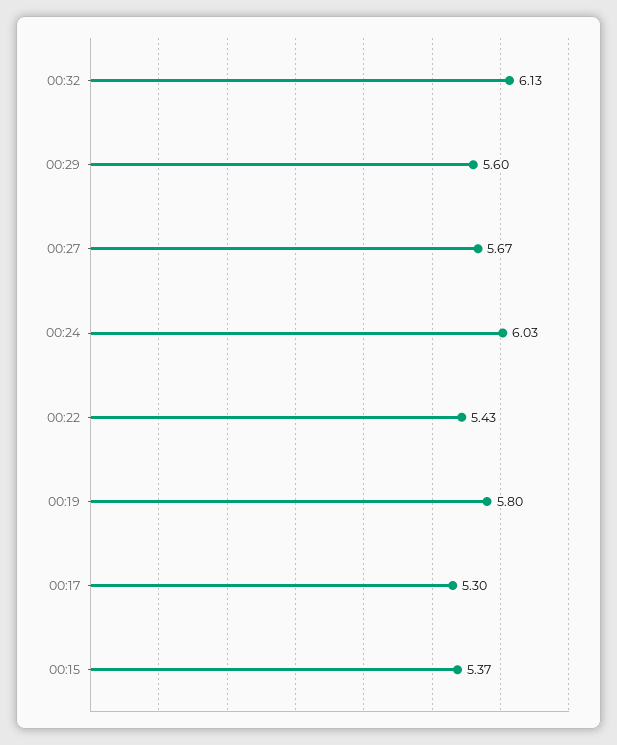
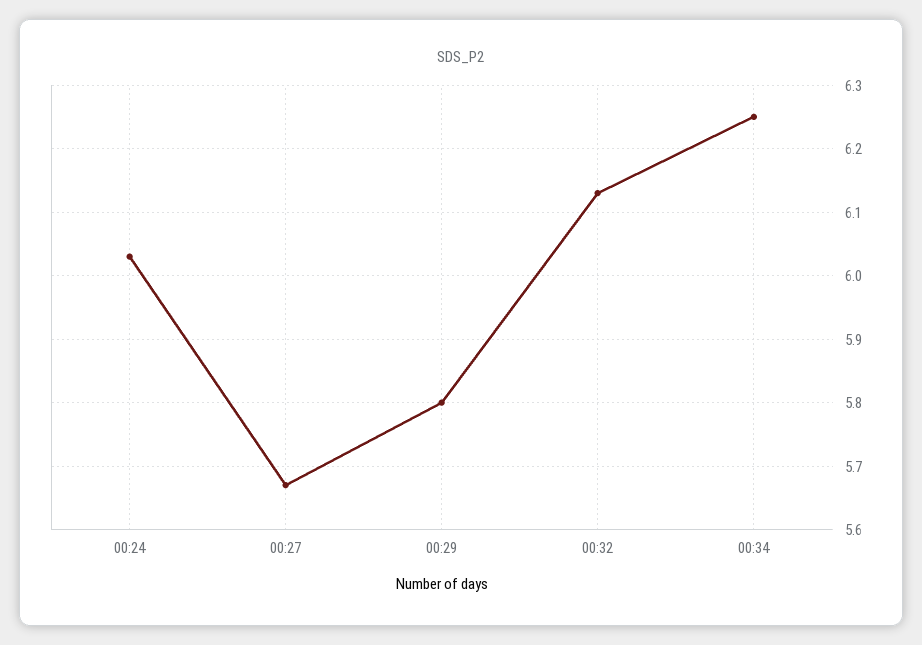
00:29: 5.6 -> 5.8
00:22: 5.43 -> none
00:19: 5.8 -> none
00:17: 5.3 -> none
00:15: 5.37 -> none
00:34: none -> 6.25

